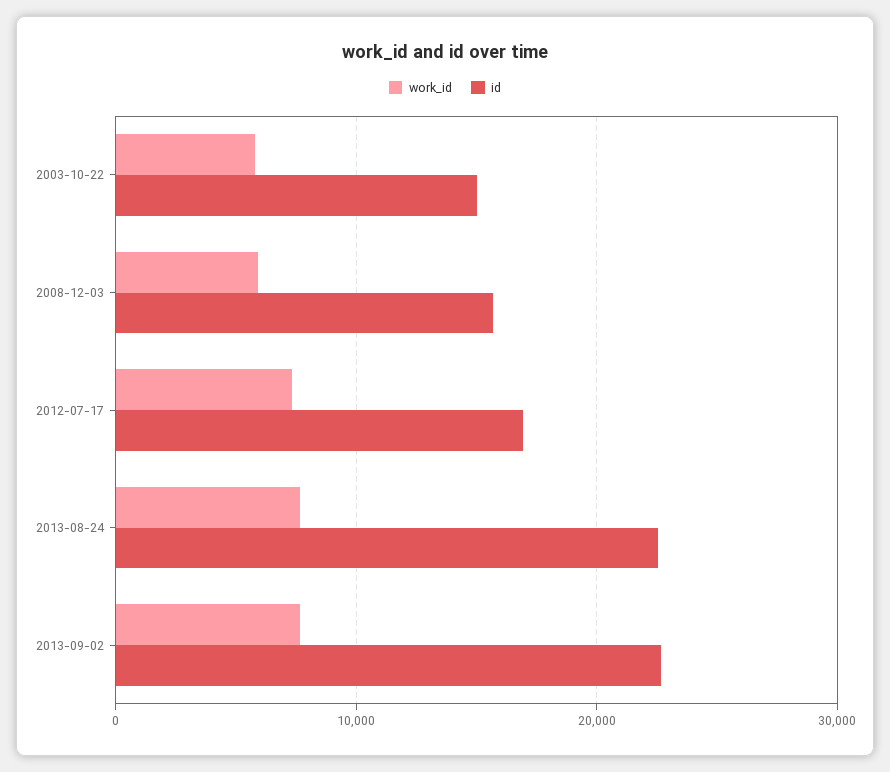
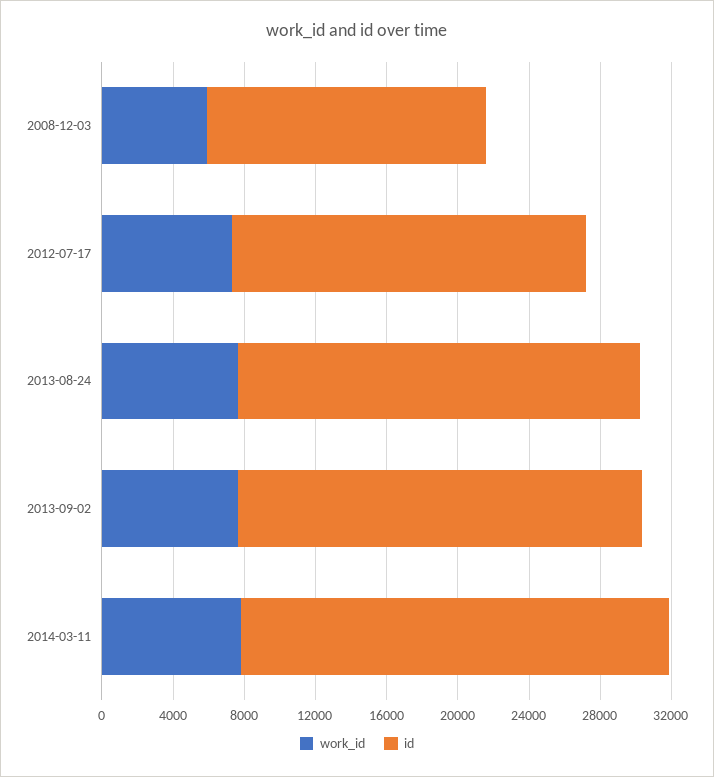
work_id, 2003-10-22: 6000 -> none
id, 2003-10-22: 15000 -> none
id, 2012-07-17: 17000 -> 20000
work_id, 2014-03-11: none -> 8000
id, 2014-03-11: none -> 24000

